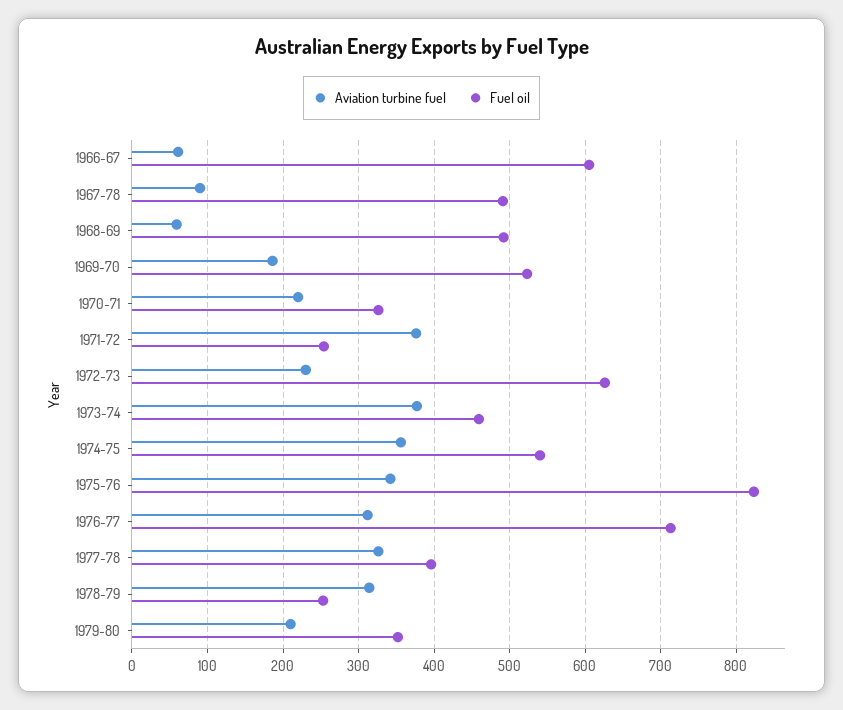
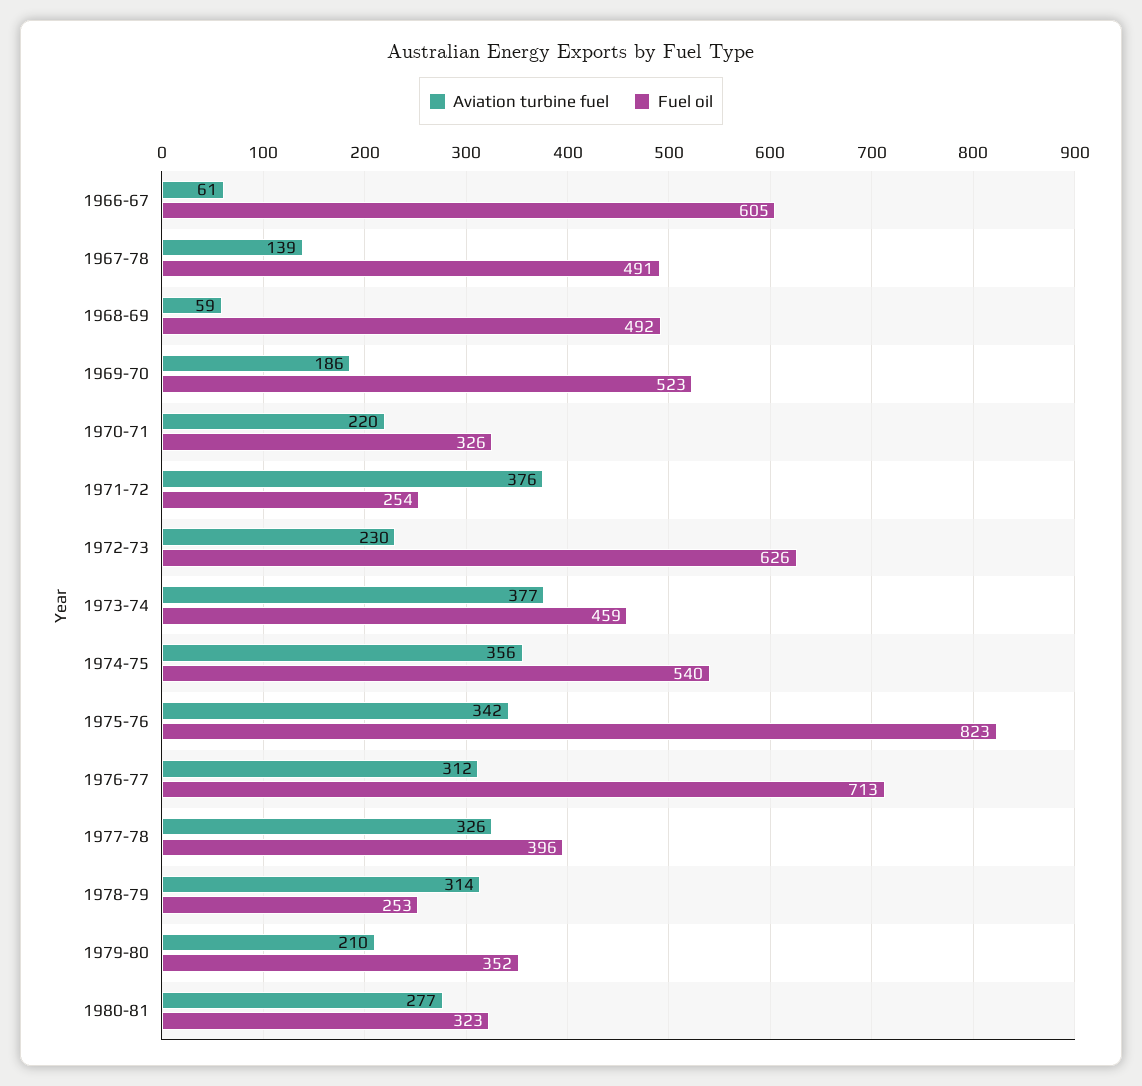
Aviation turbine fuel, 1967-78: 90 -> 139
Aviation turbine fuel, 1980-81: none -> 277
Fuel oil, 1980-81: none -> 323

